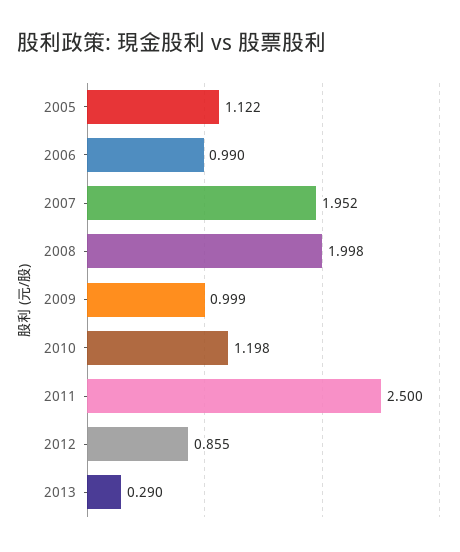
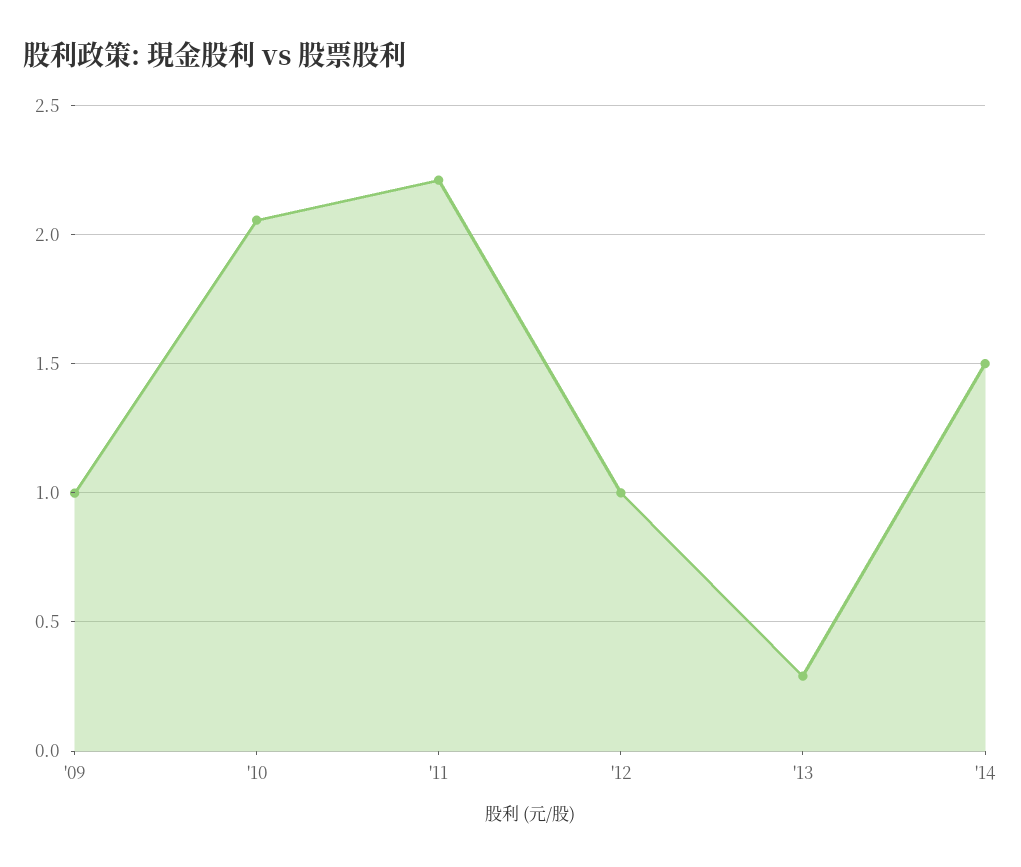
2005: 1.122 -> none
2006: 0.99 -> none
2007: 1.952 -> none
2008: 1.998 -> none
2010: 1.198 -> 2.05
2011: 2.5 -> 2.2
2012: 0.855 -> 1
'14: none -> 1.5

